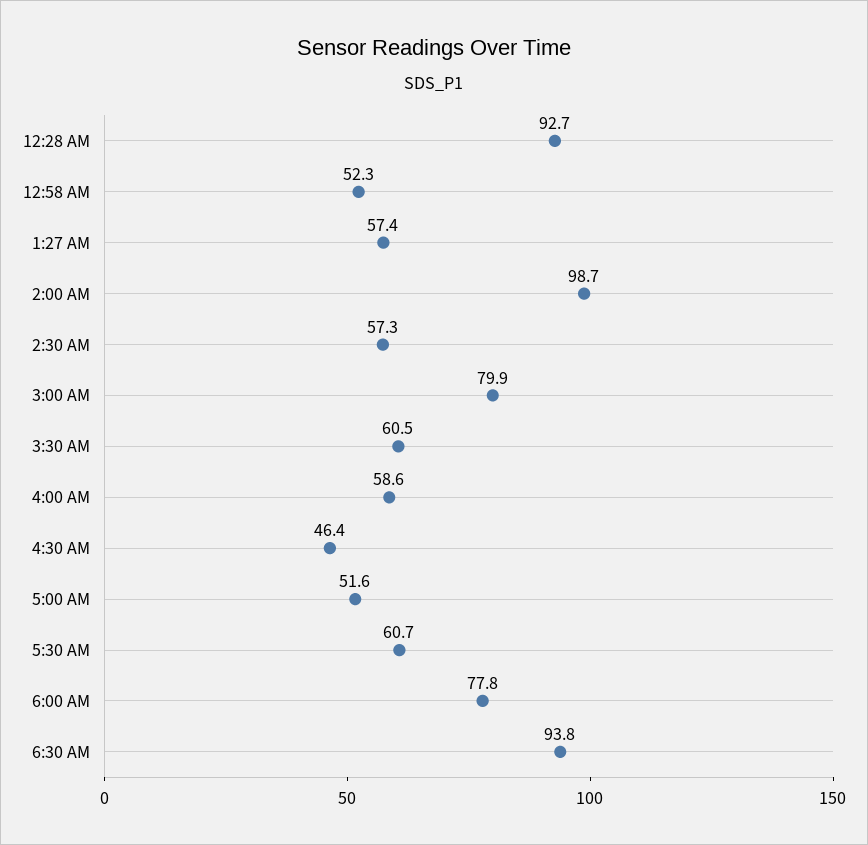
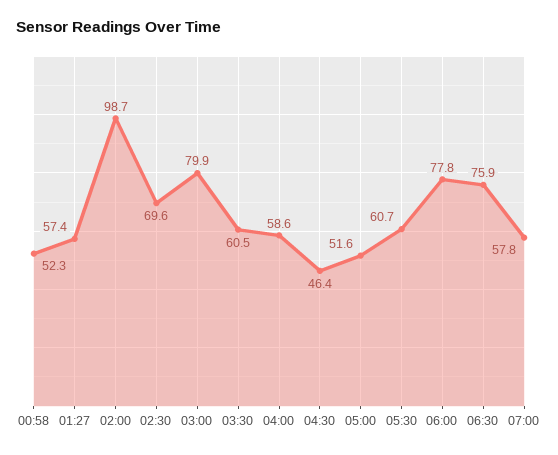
12:28 AM: 92.7 -> none
2:30 AM: 57.3 -> 69.6
6:30 AM: 93.8 -> 75.9
07:00: none -> 57.8

